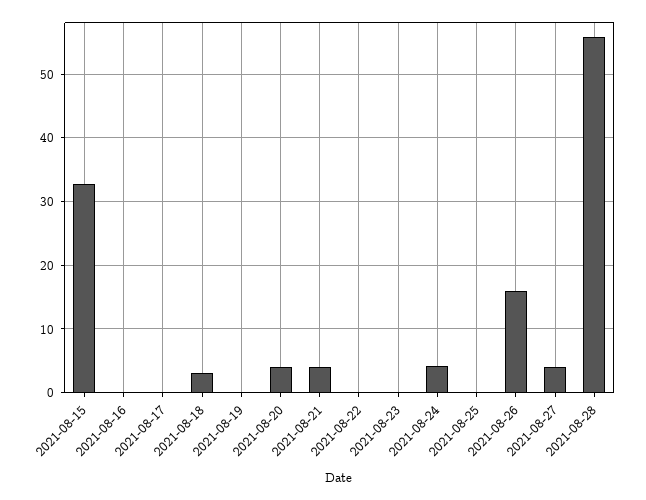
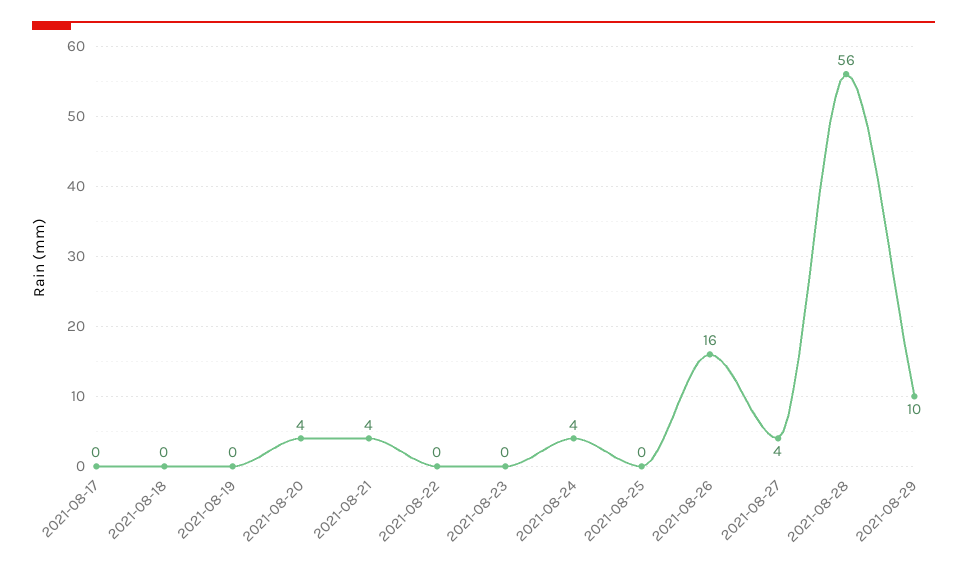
2021-08-15: 33 -> none
2021-08-16: 0 -> none
2021-08-18: 3 -> 0
2021-08-29: none -> 10

